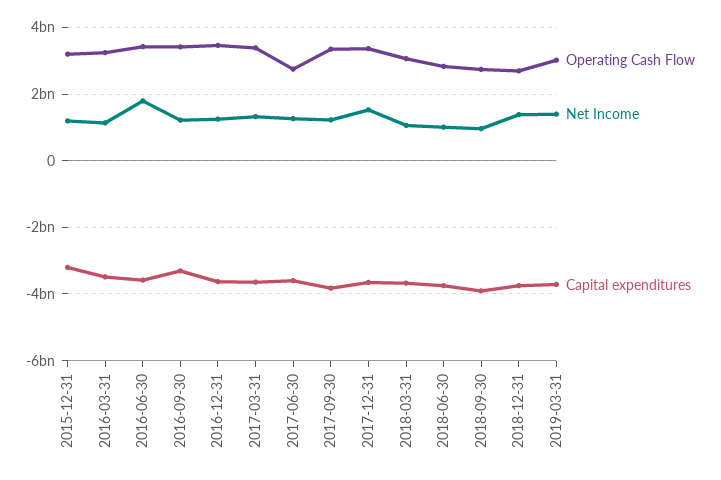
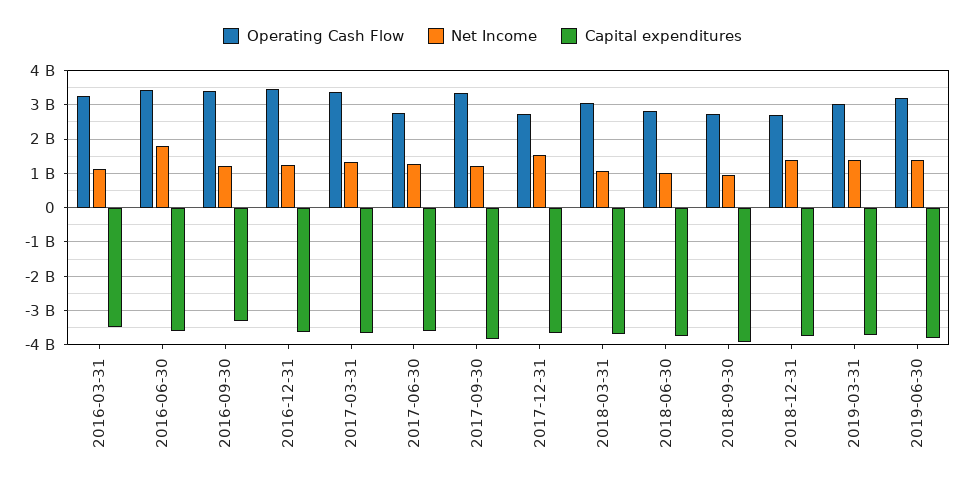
Operating Cash Flow, 2015-12-31: 3200000000 -> none
Net Income, 2015-12-31: 1200000000 -> none
Capital expenditures, 2015-12-31: -3200000000 -> none
Operating Cash Flow, 2017-12-31: 3400000000 -> 2800000000
Operating Cash Flow, 2019-06-30: none -> 3200000000
Net Income, 2019-06-30: none -> 1400000000
Capital expenditures, 2019-06-30: none -> -3800000000

